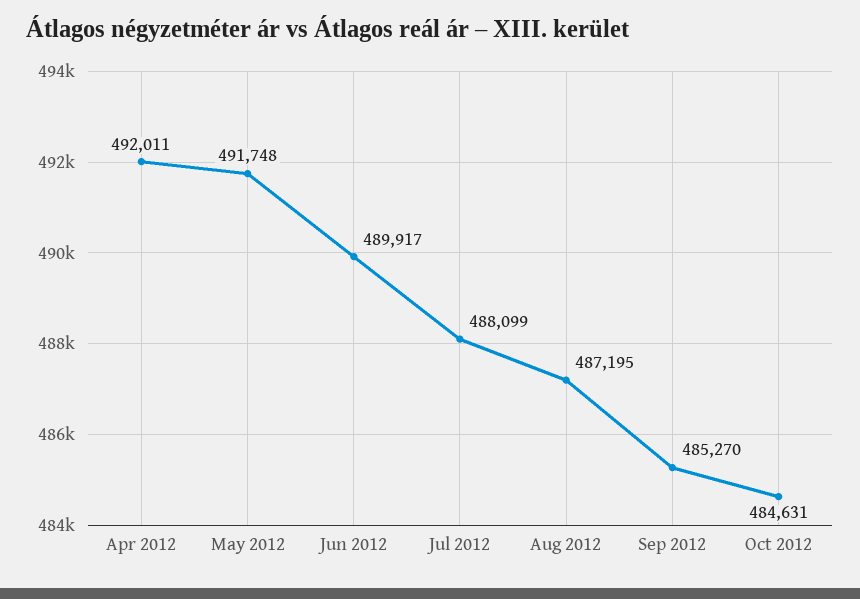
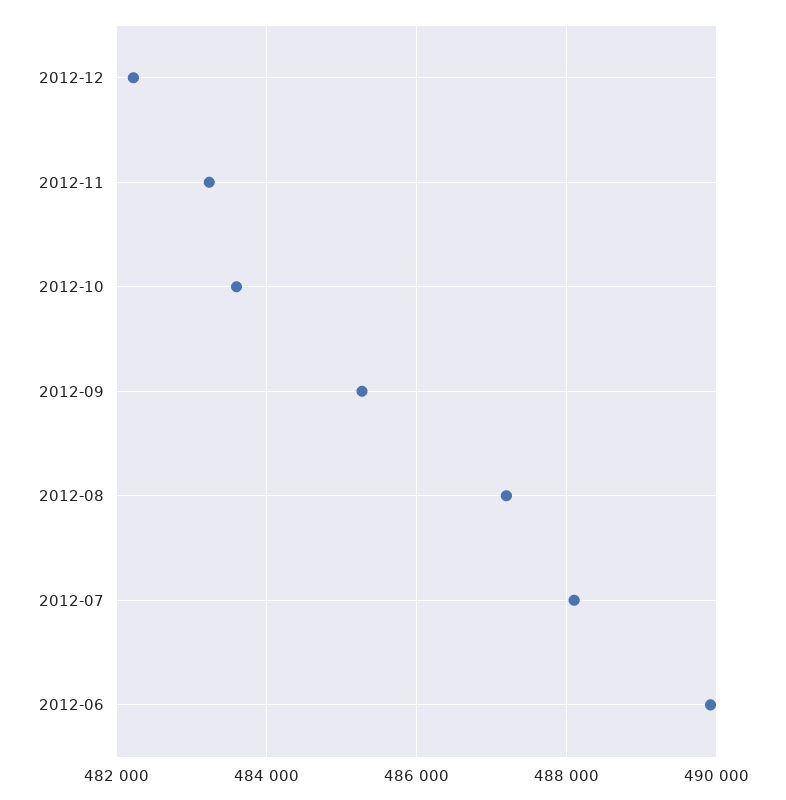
Apr 2012: 492011 -> none
May 2012: 491748 -> none
Oct 2012: 484631 -> 483600
2012-12: none -> 482200
2012-11: none -> 483200

